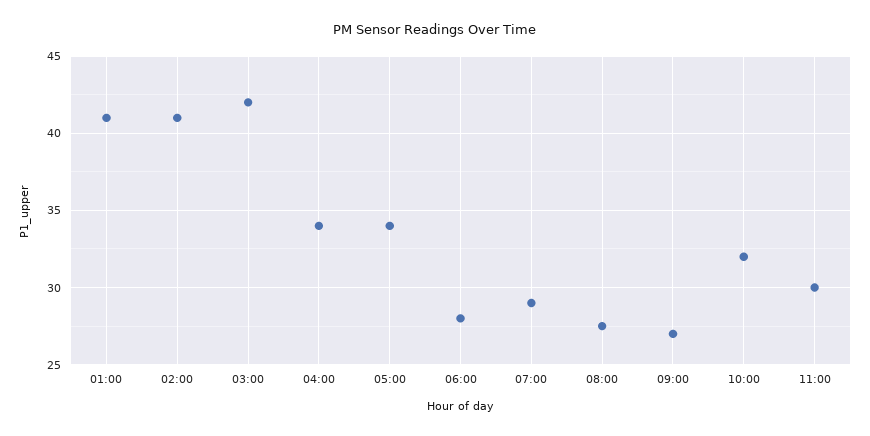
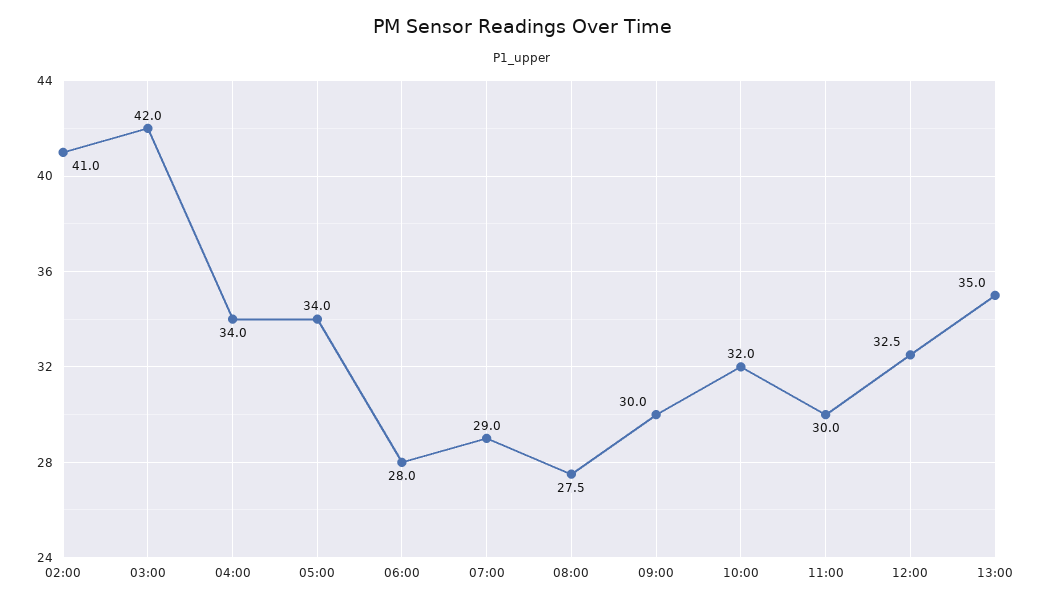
01:00: 41 -> none
09:00: 27 -> 30
12:00: none -> 32.5
13:00: none -> 35

